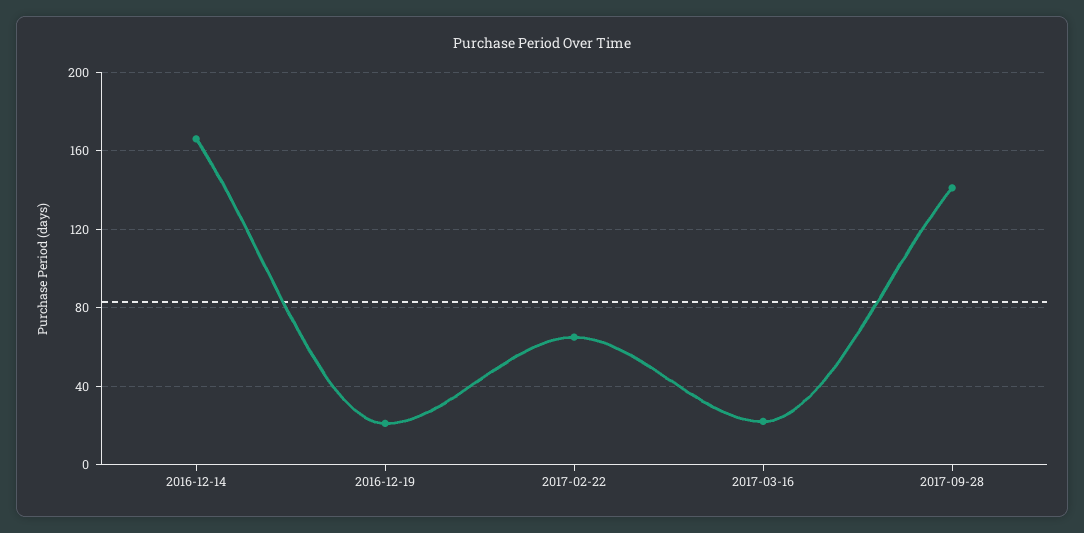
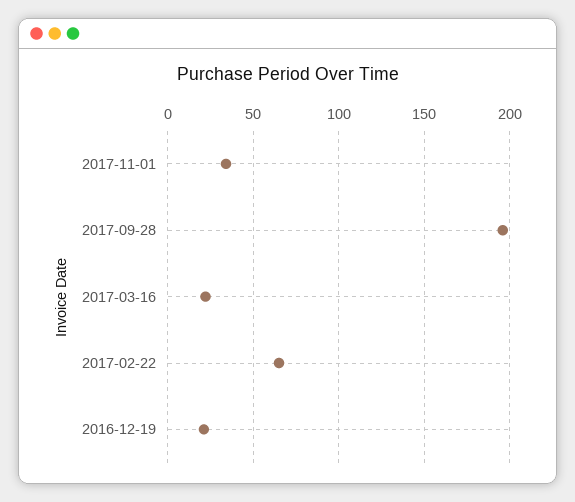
2016-12-14: 165 -> none
2017-09-28: 140 -> 195
2017-11-01: none -> 35

